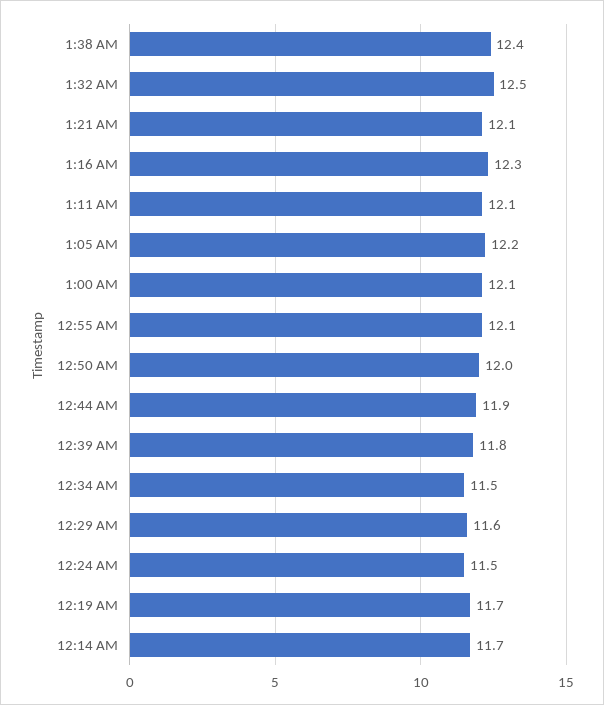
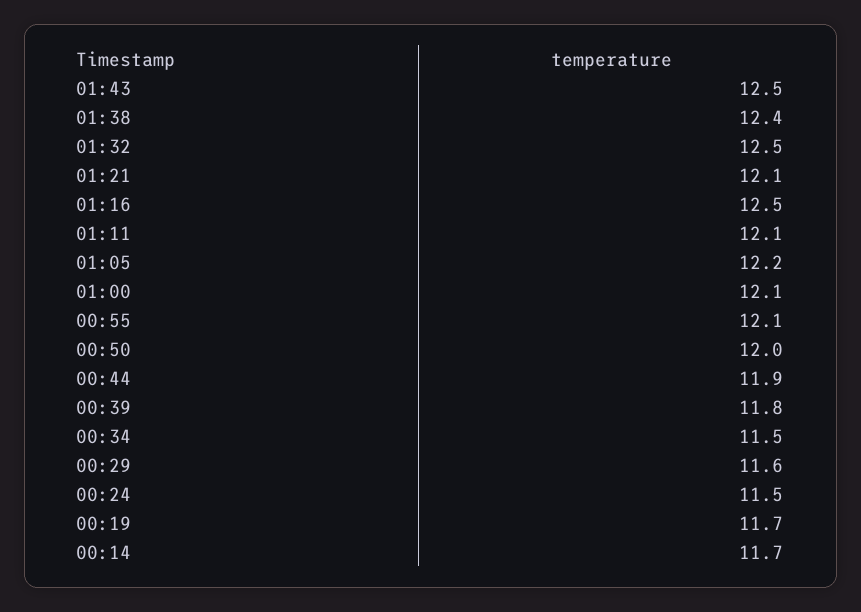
1:16 AM: 12.3 -> 12.5
01:43: none -> 12.5

